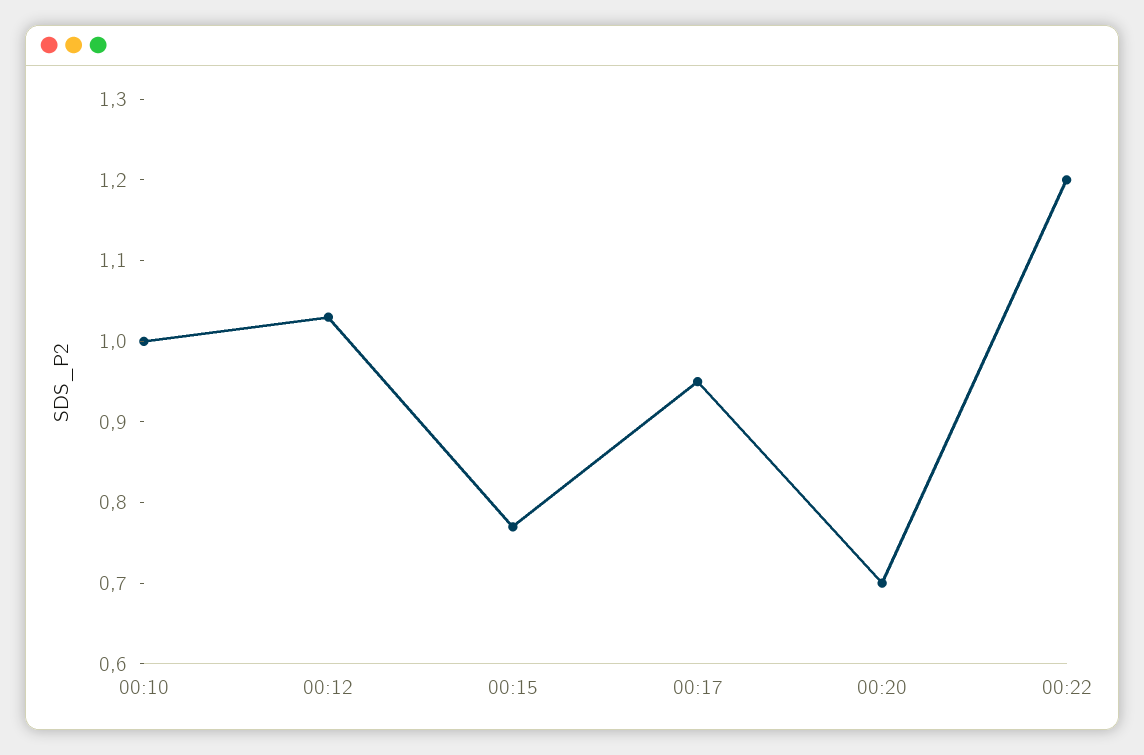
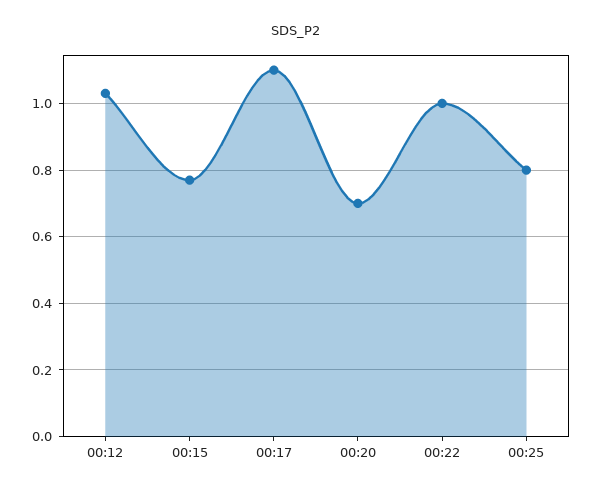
00:10: 1 -> none
00:17: 0.95 -> 1.1
00:22: 1.2 -> 1
00:25: none -> 0.8

